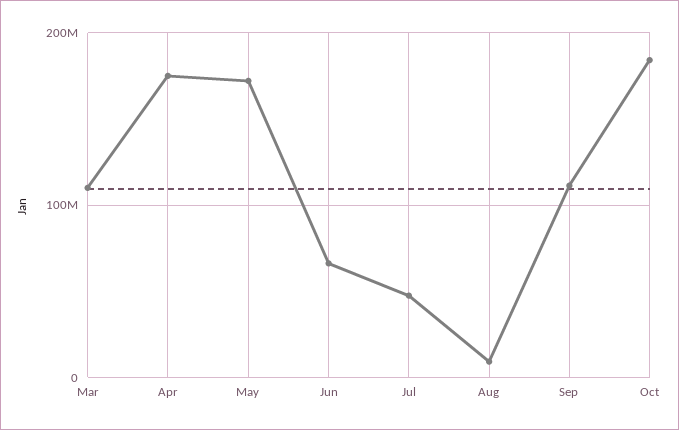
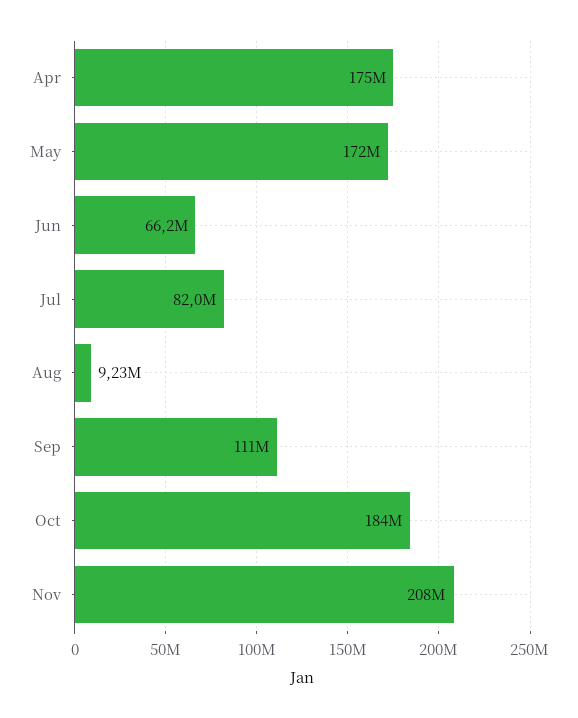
Mar: 110000000 -> none
Jul: 50000000 -> 82000000
Nov: none -> 208000000

